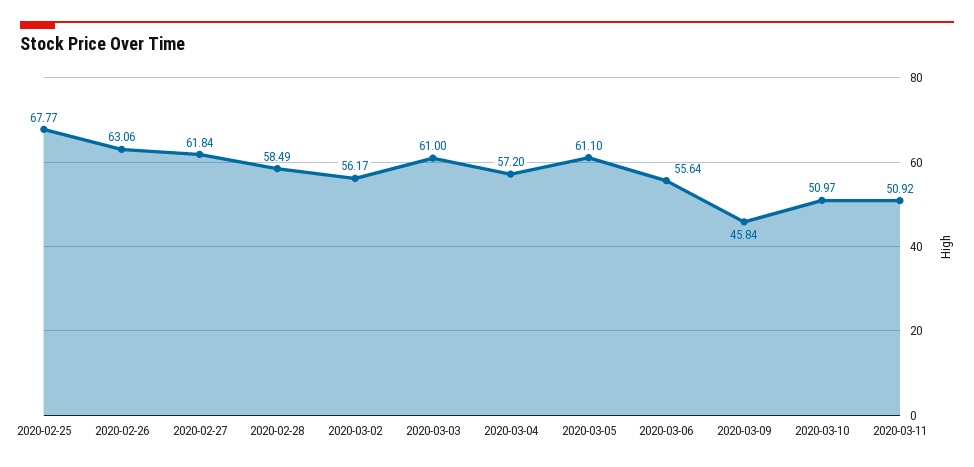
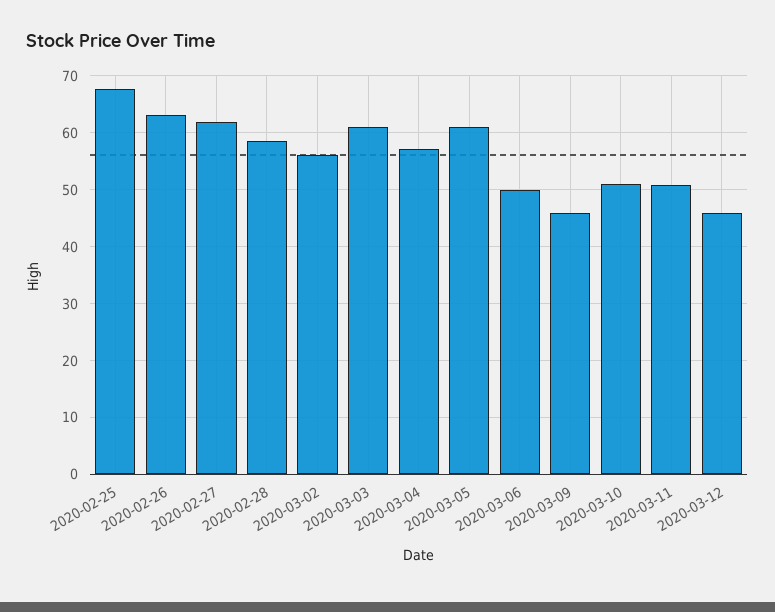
2020-03-06: 55.64 -> 50
2020-03-12: none -> 46

